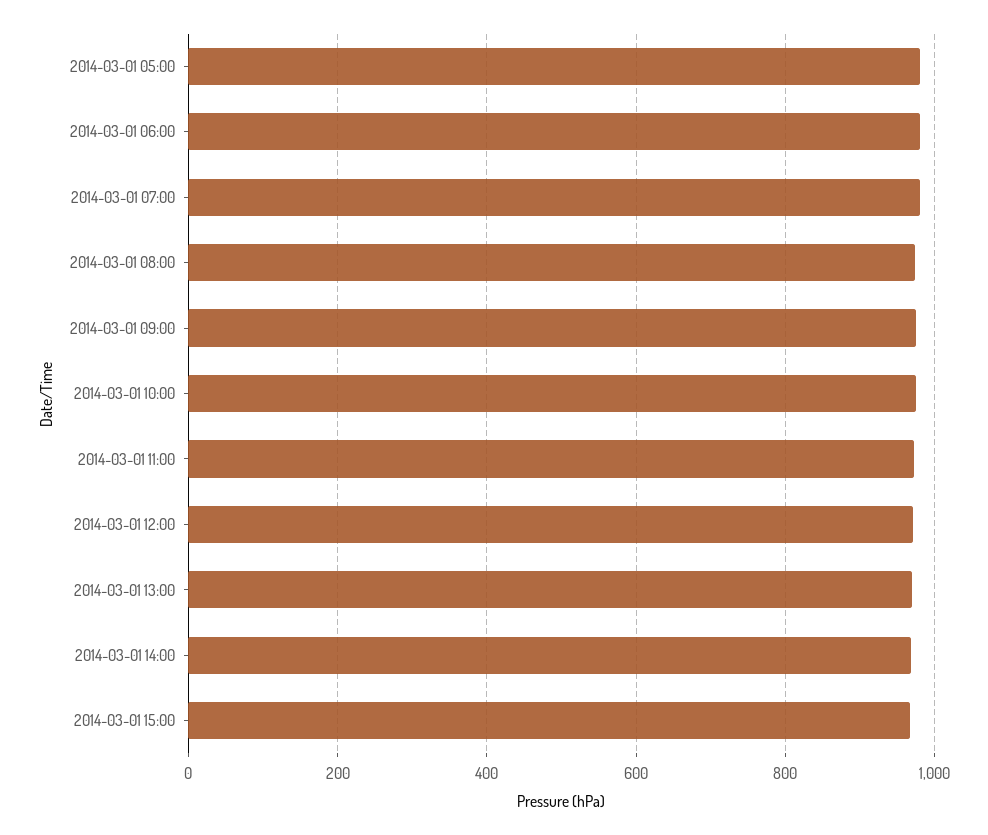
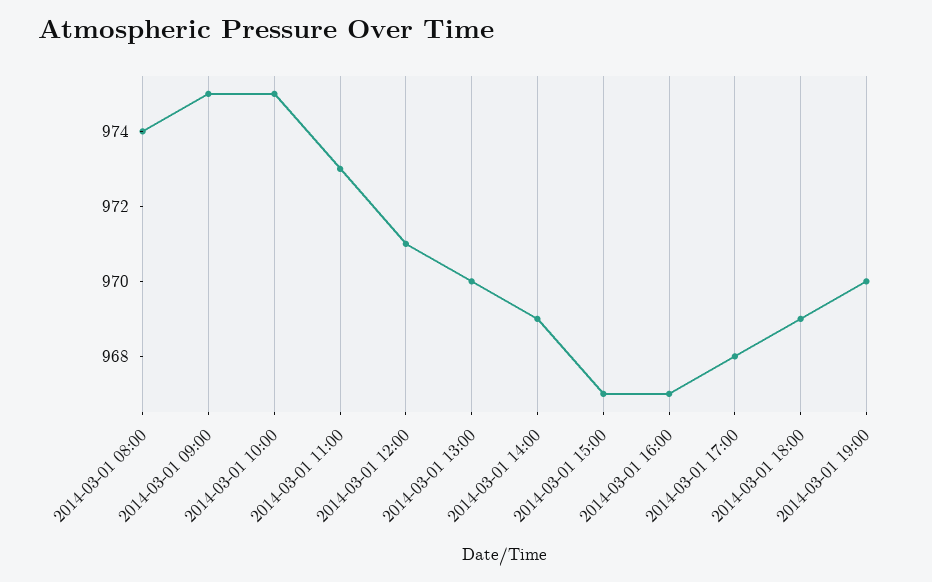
2014-03-01 05:00: 980 -> none
2014-03-01 06:00: 980 -> none
2014-03-01 07:00: 980 -> none
2014-03-01 16:00: none -> 967
2014-03-01 17:00: none -> 968
2014-03-01 18:00: none -> 969
2014-03-01 19:00: none -> 970

